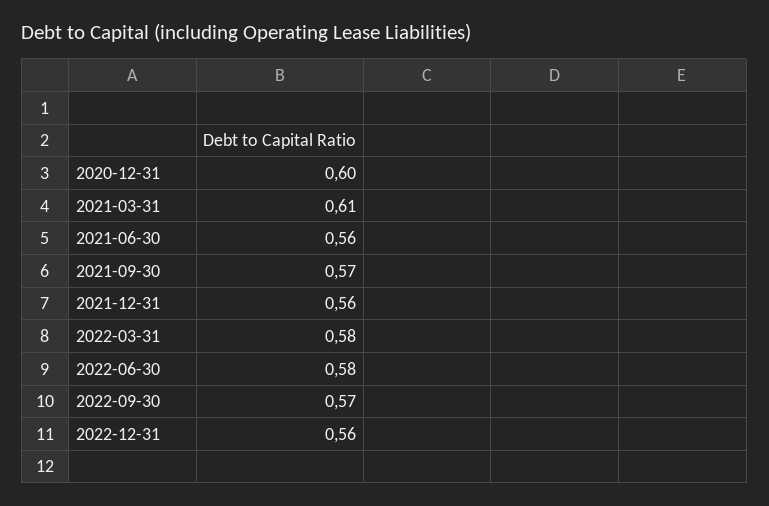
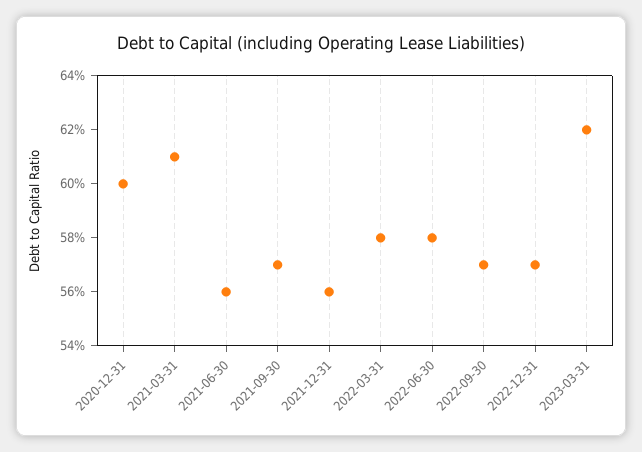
2022-12-31: 0.56 -> 0.57
2023-03-31: none -> 0.62

